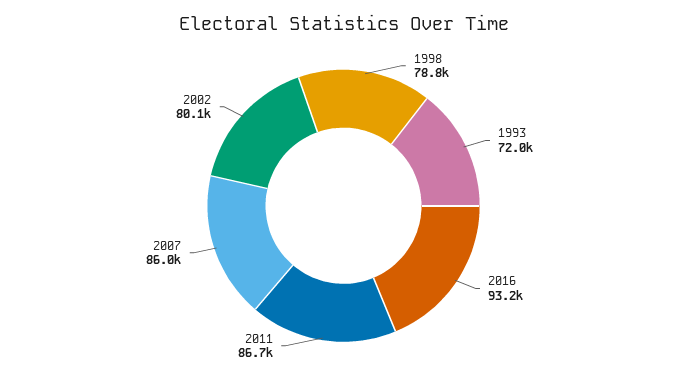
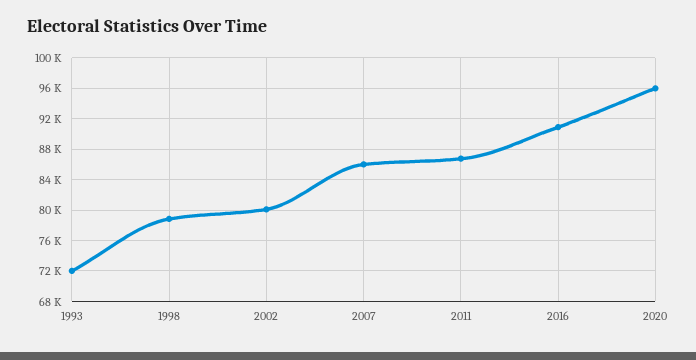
2016: 93200 -> 91000
2020: none -> 96000

